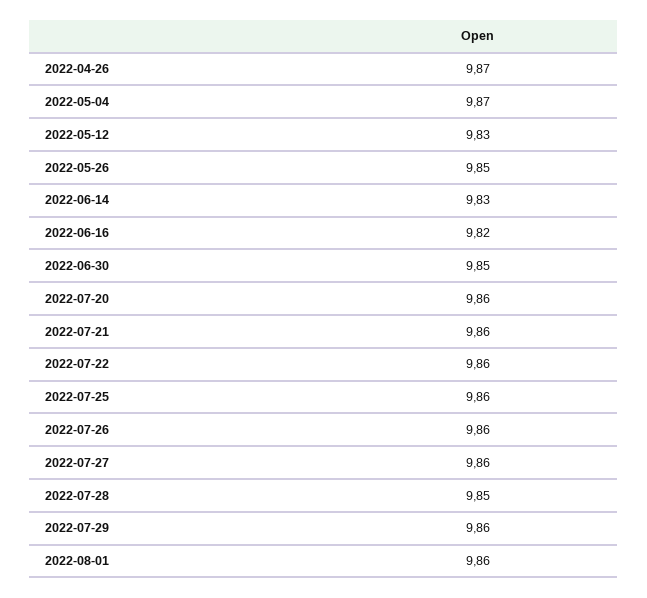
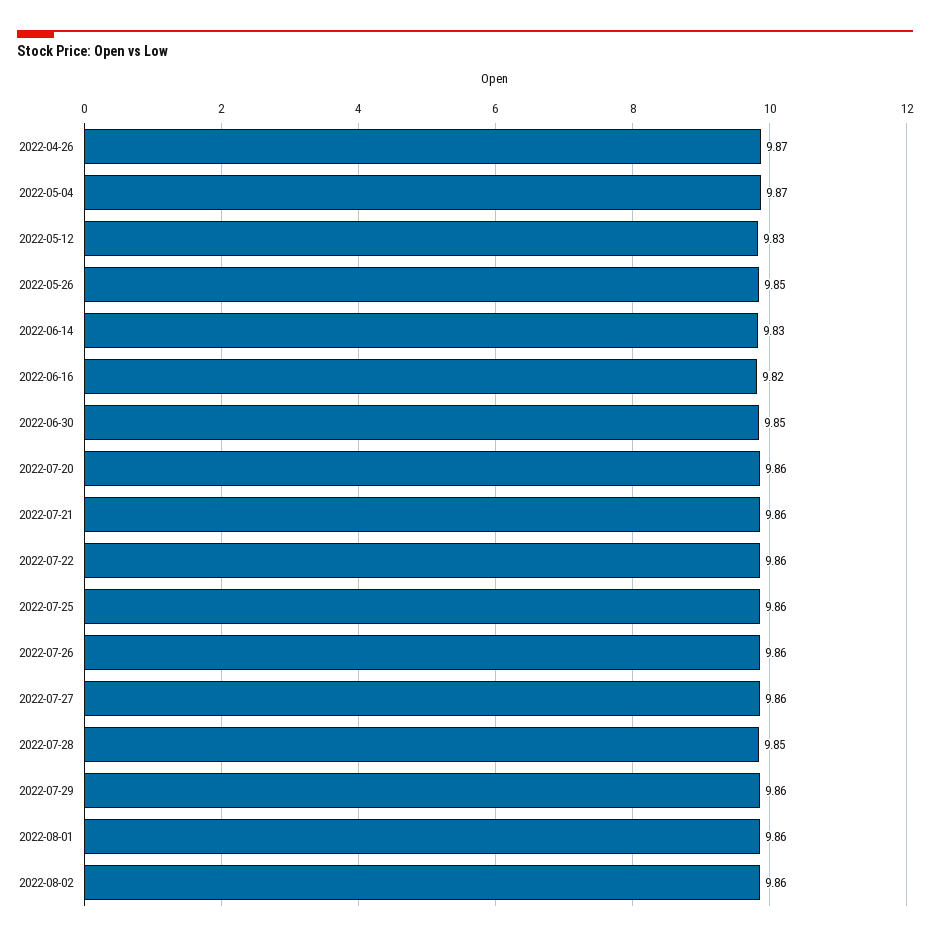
2022-08-02: none -> 9.86

